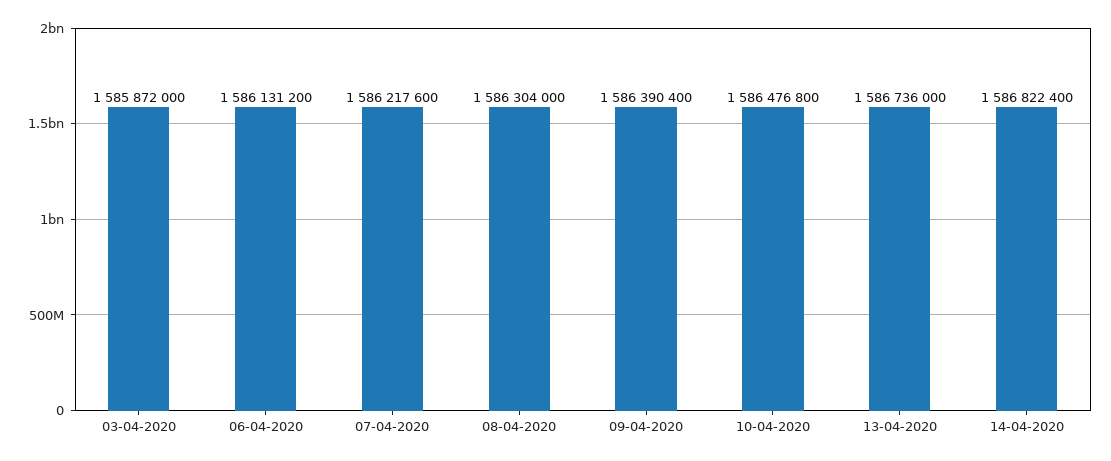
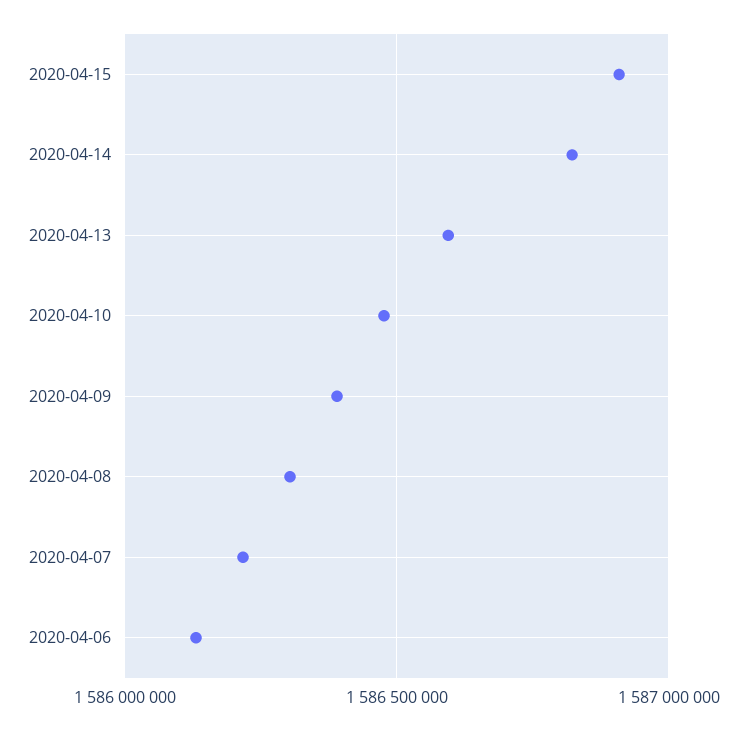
03-04-2020: 1585872000 -> none
13-04-2020: 1586736000 -> 1586600000
2020-04-15: none -> 1586900000

